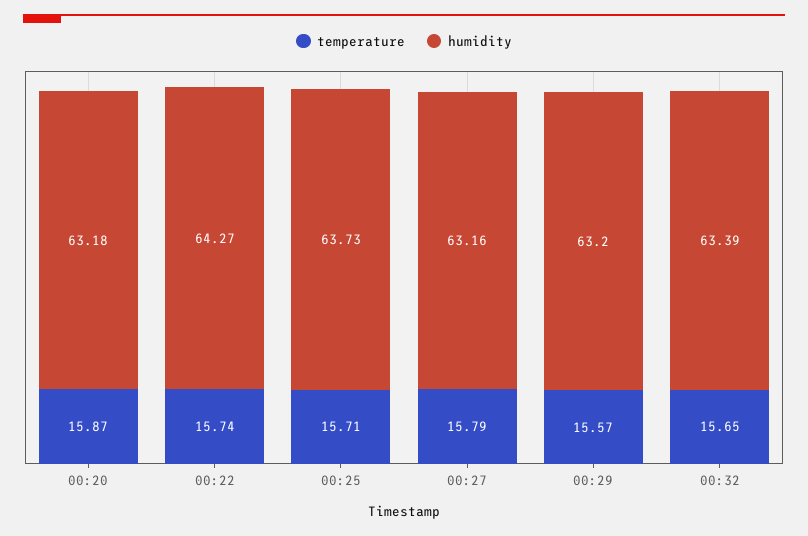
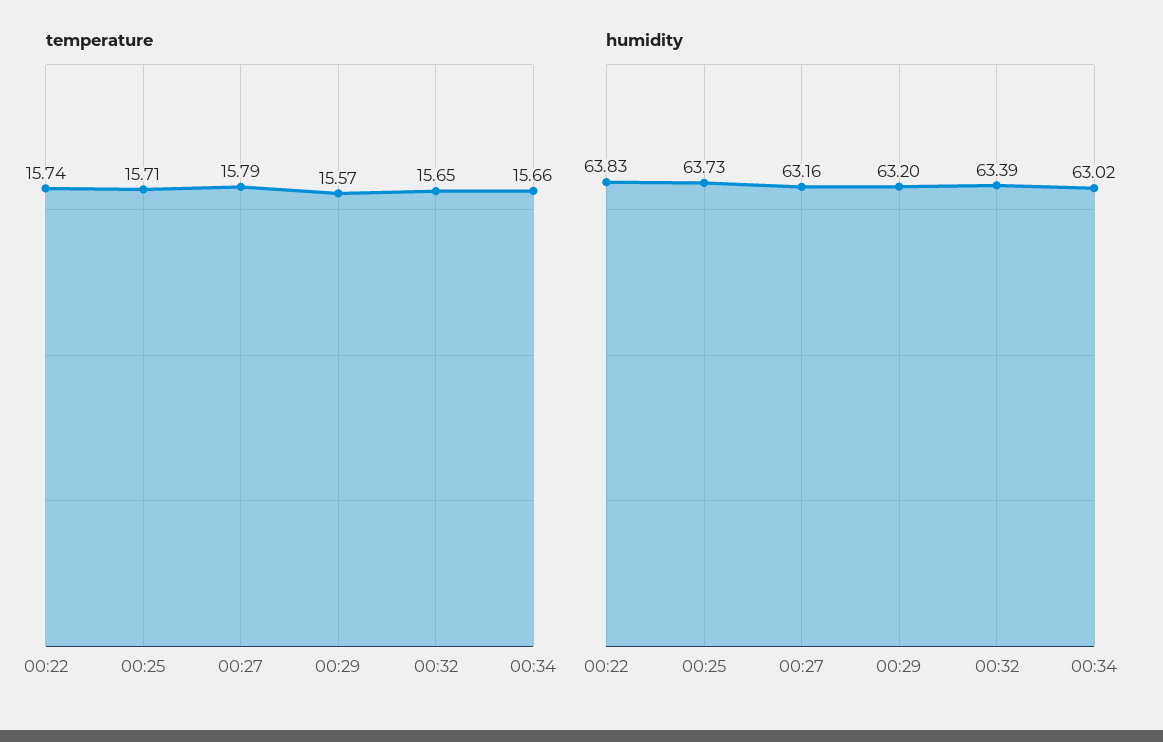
temperature, 00:20: 15.87 -> none
humidity, 00:20: 63.18 -> none
humidity, 00:22: 64.27 -> 63.83
temperature, 00:34: none -> 15.66
humidity, 00:34: none -> 63.02

